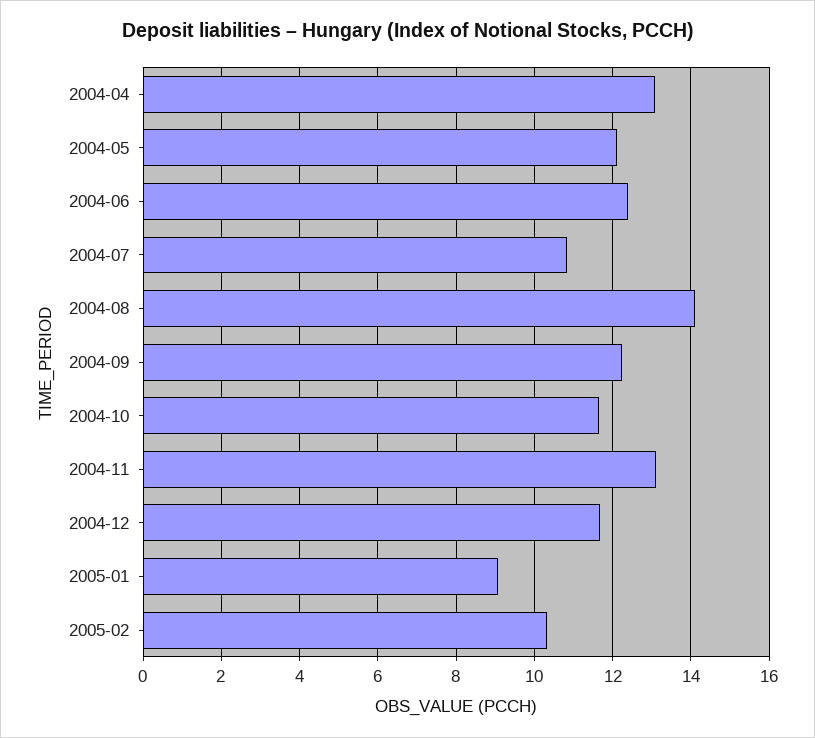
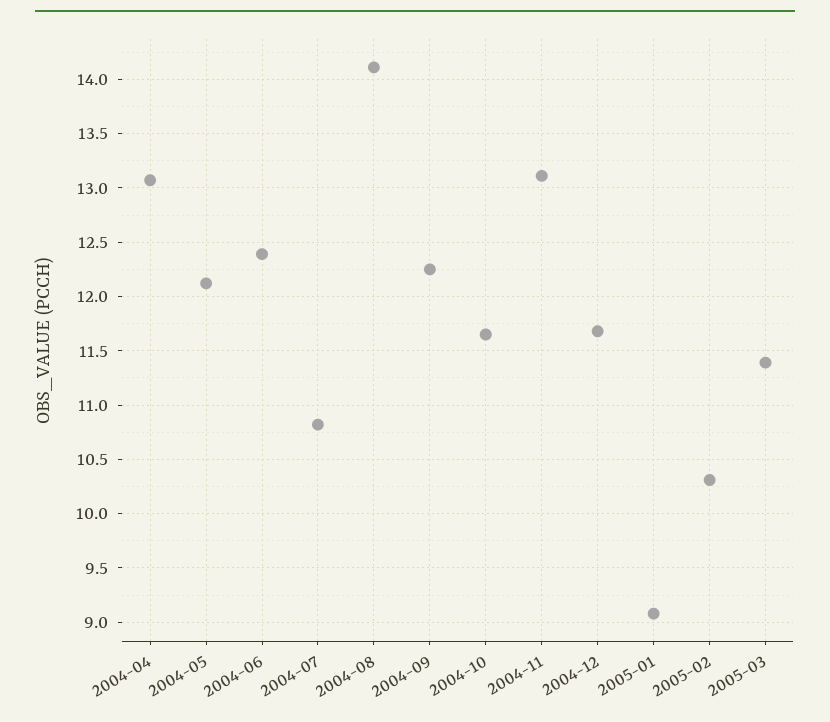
2005-03: none -> 11.4

